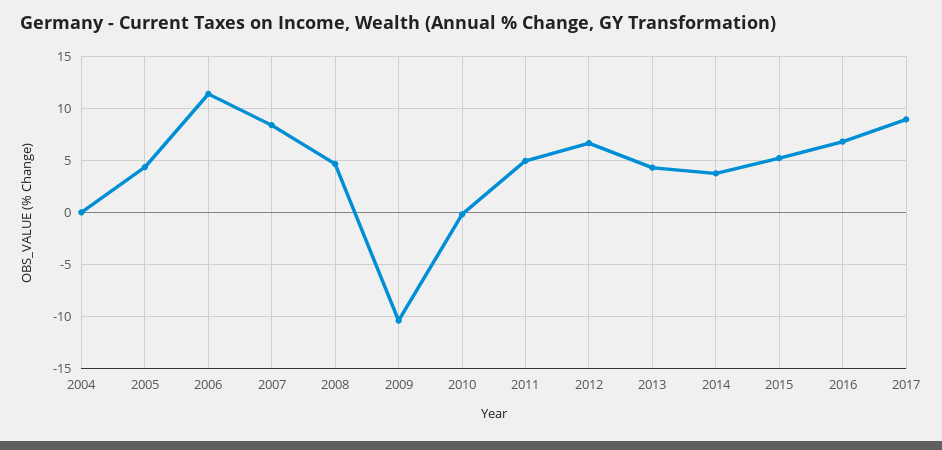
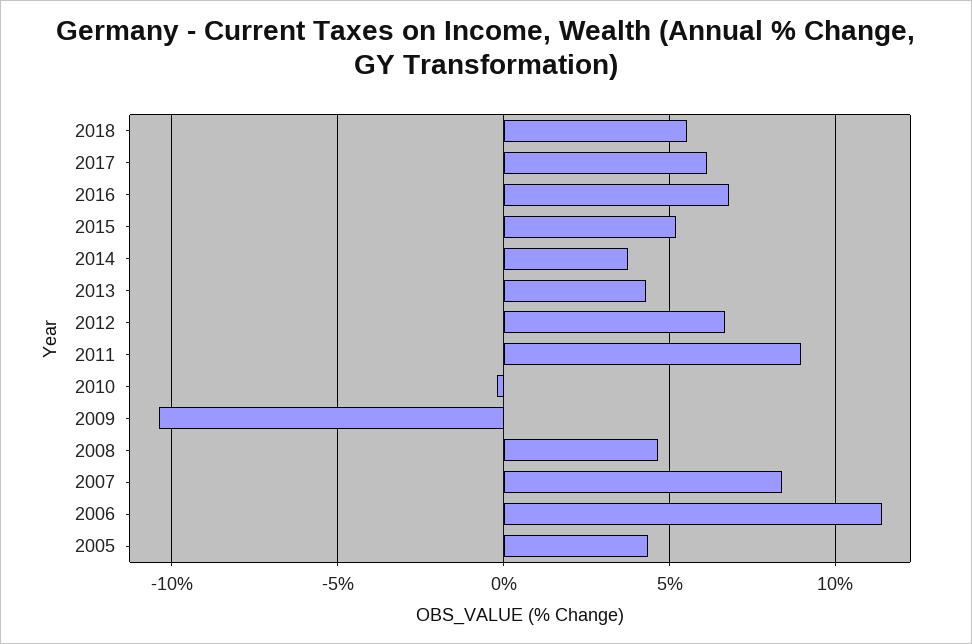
2004: 0 -> none
2011: 5 -> 9
2017: 9 -> 6
2018: none -> 5.5

